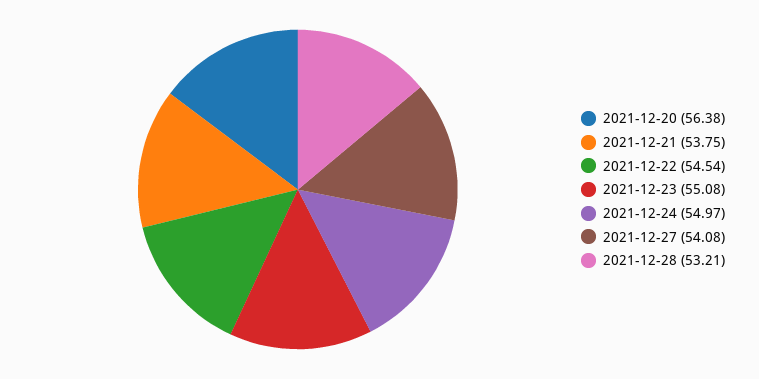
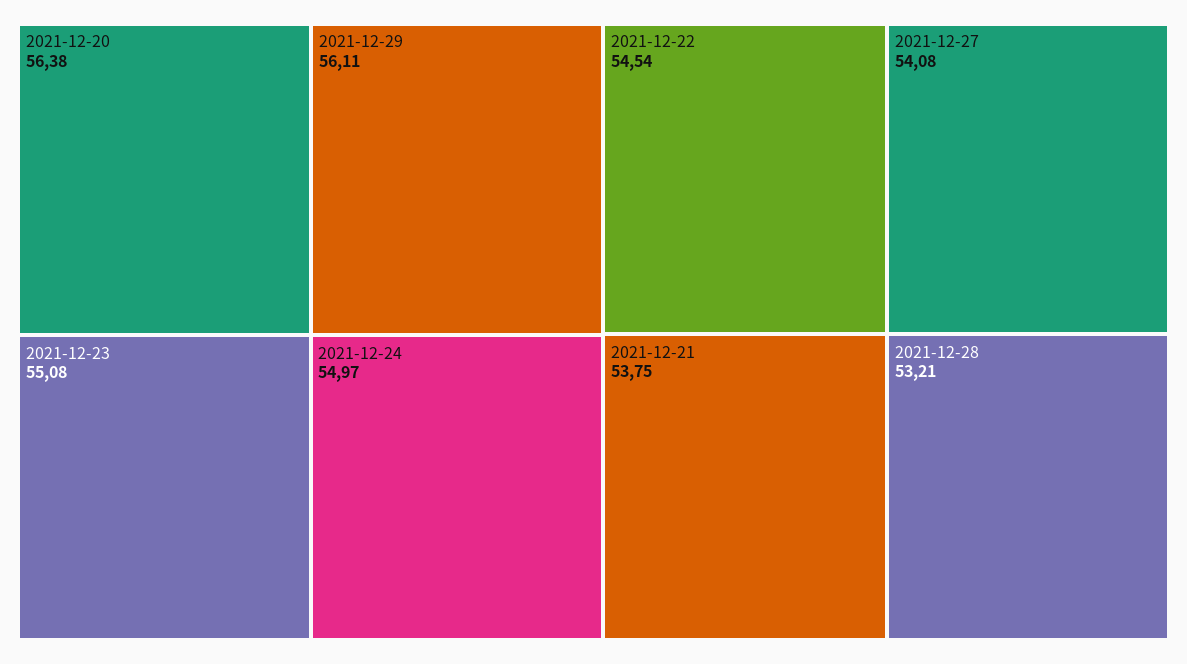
2021-12-29: none -> 56.11

